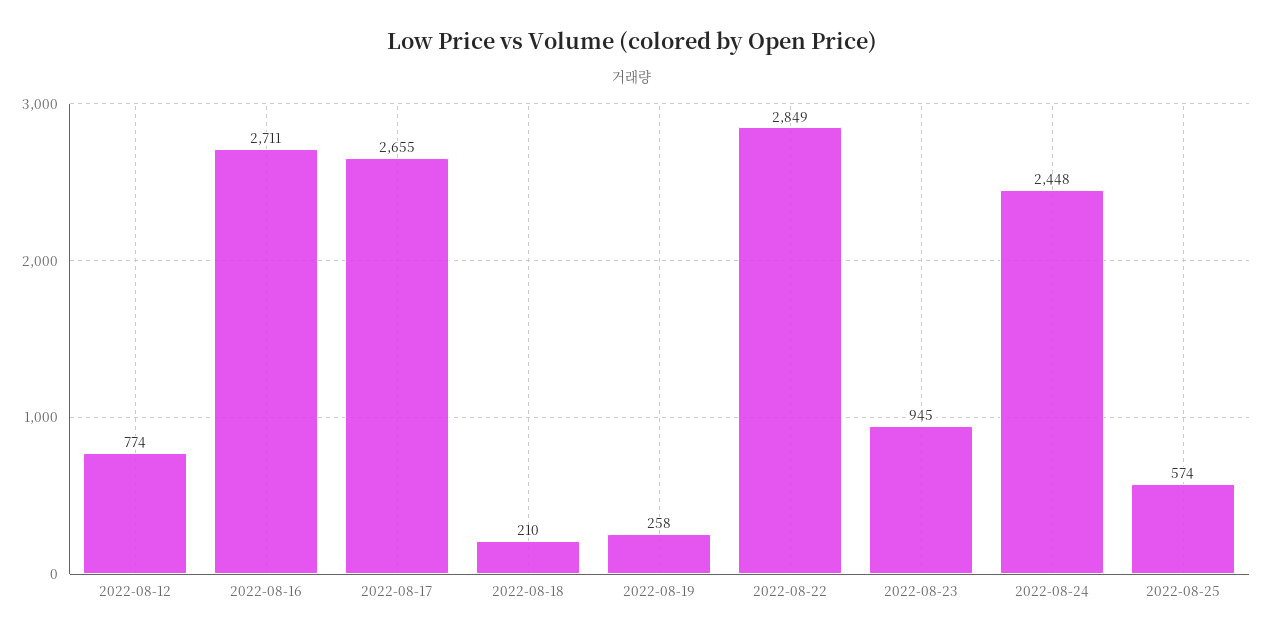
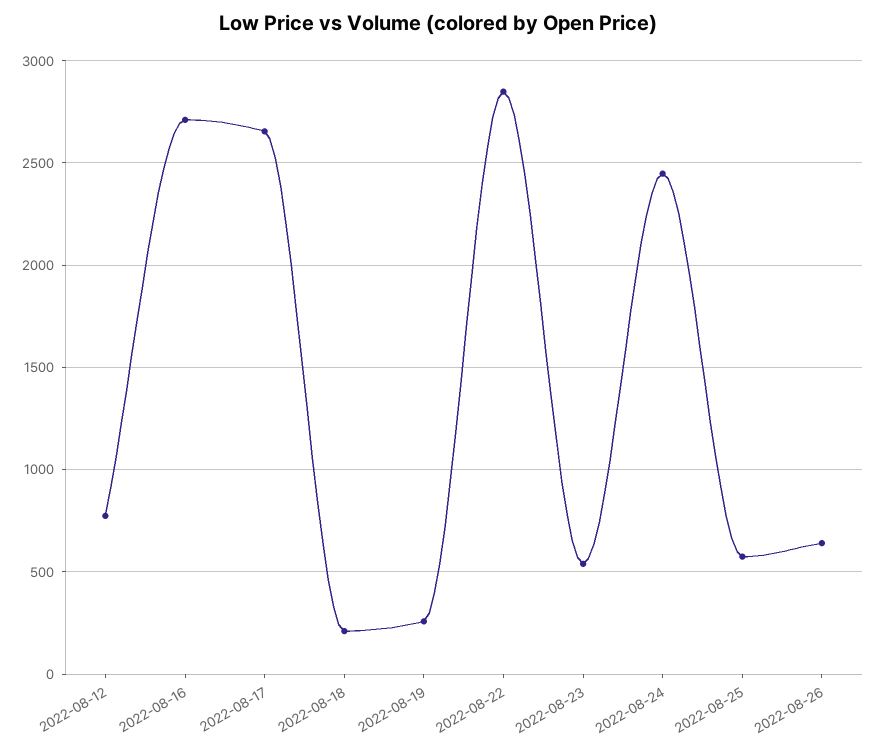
2022-08-23: 945 -> 550
2022-08-26: none -> 650

